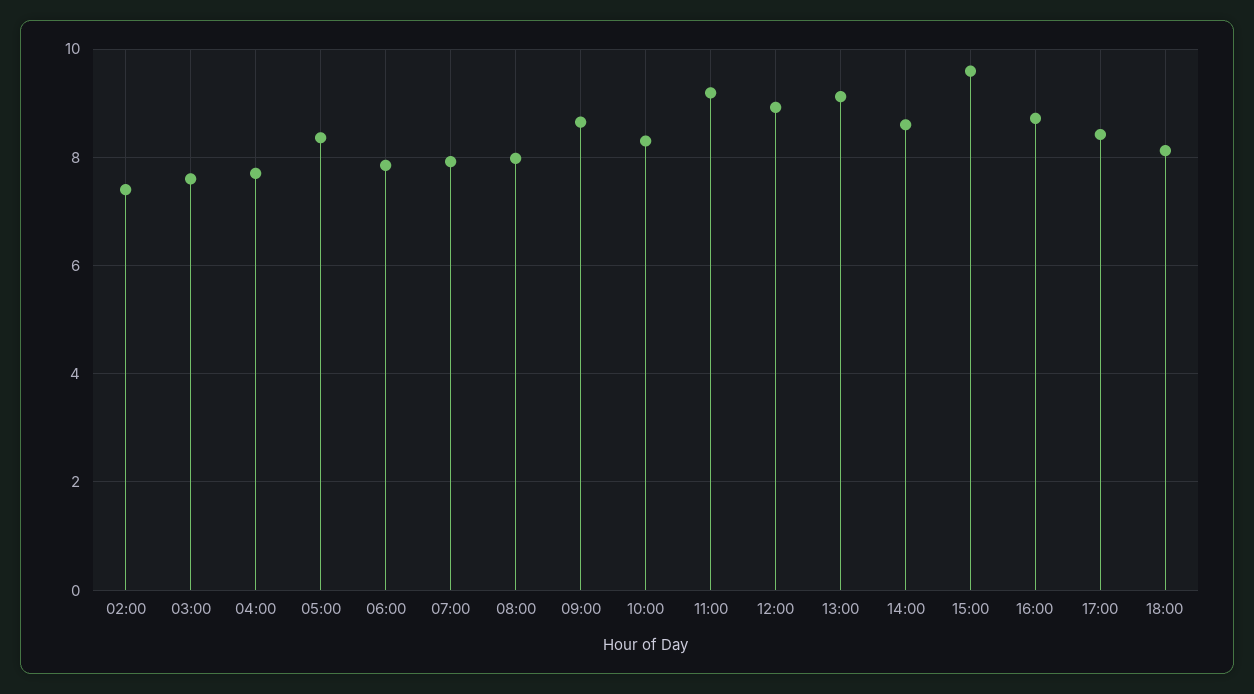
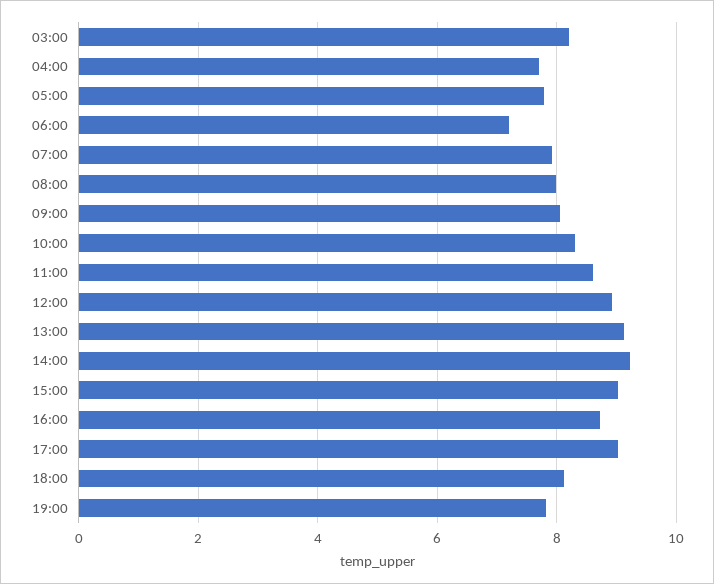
02:00: 7.4 -> none
03:00: 7.6 -> 8.2
05:00: 8.4 -> 7.8
06:00: 7.8 -> 7.2
09:00: 8.6 -> 8
11:00: 9.2 -> 8.6
14:00: 8.6 -> 9.2
15:00: 9.6 -> 9
17:00: 8.4 -> 9
19:00: none -> 7.8

